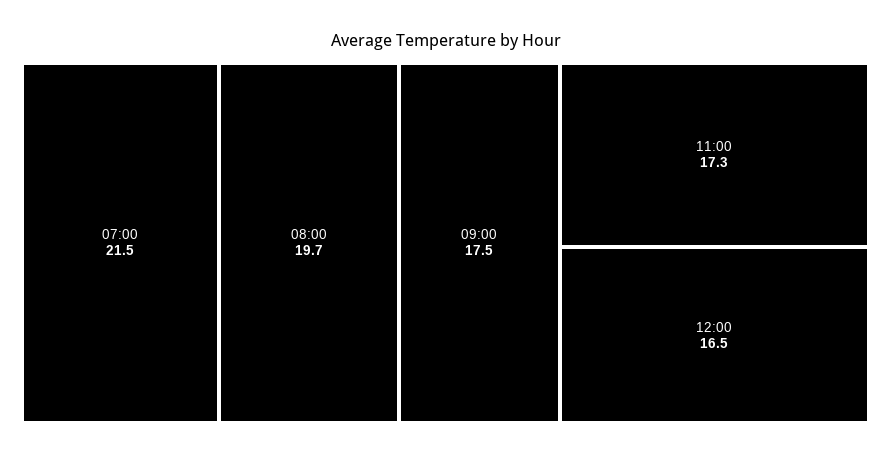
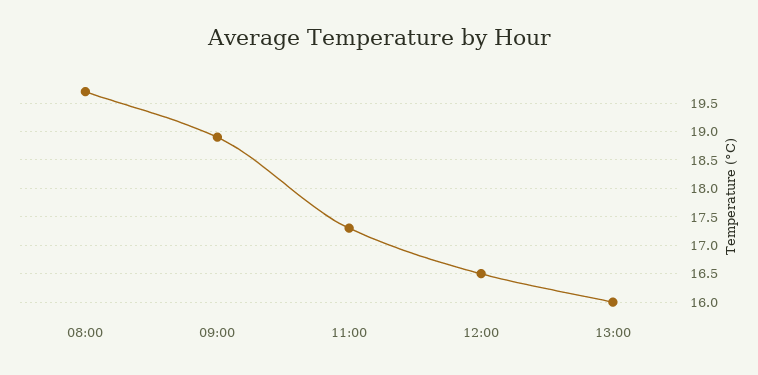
07:00: 21.5 -> none
09:00: 17.5 -> 19
13:00: none -> 16

